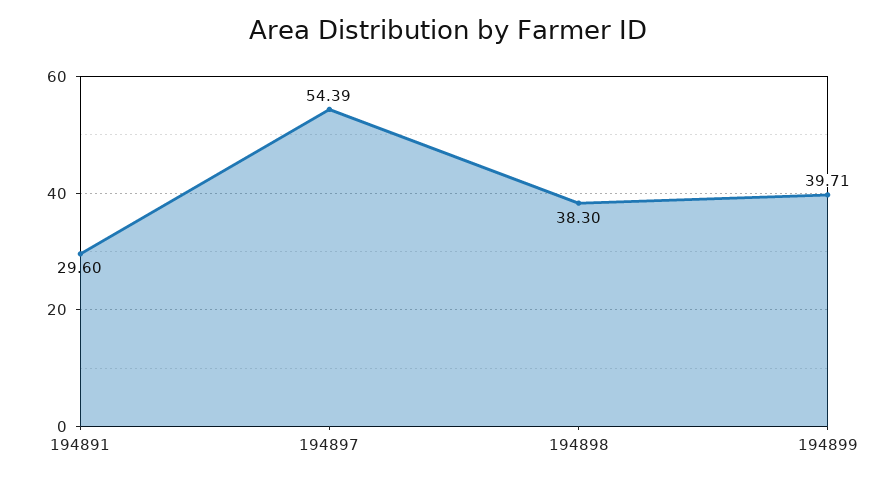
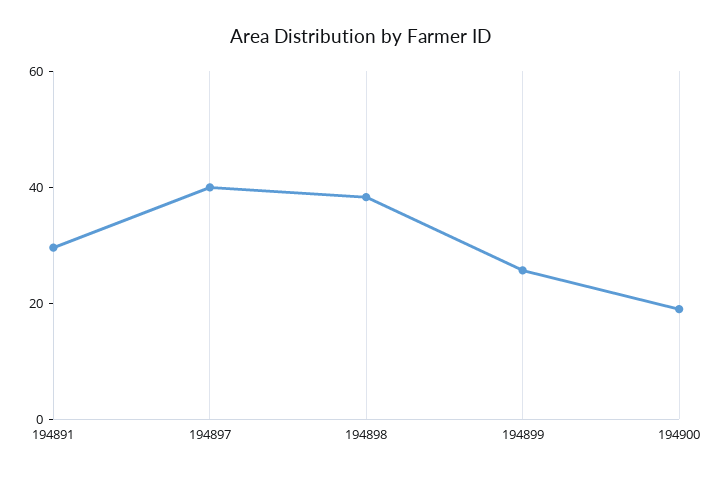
194897: 54.39 -> 40
194899: 39.71 -> 25
194900: none -> 20

